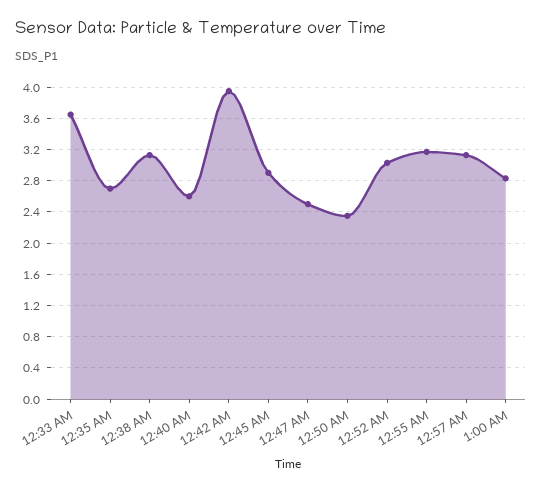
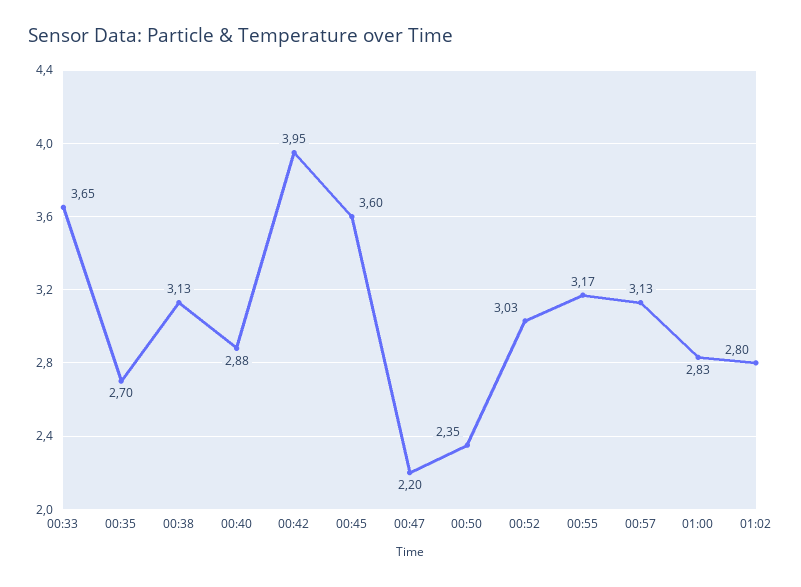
12:40 AM: 2.6 -> 2.88
12:45 AM: 2.9 -> 3.6
12:47 AM: 2.5 -> 2.2
01:02: none -> 2.8

